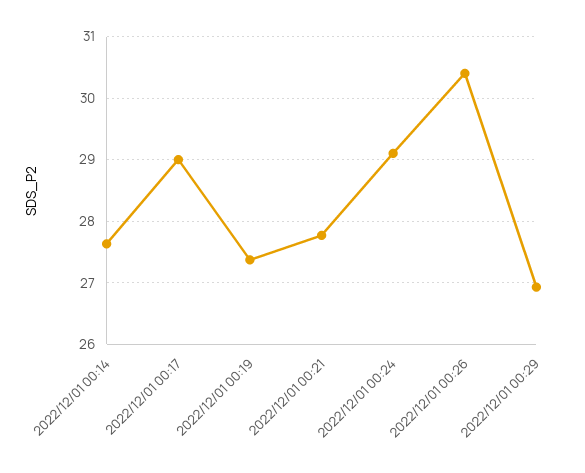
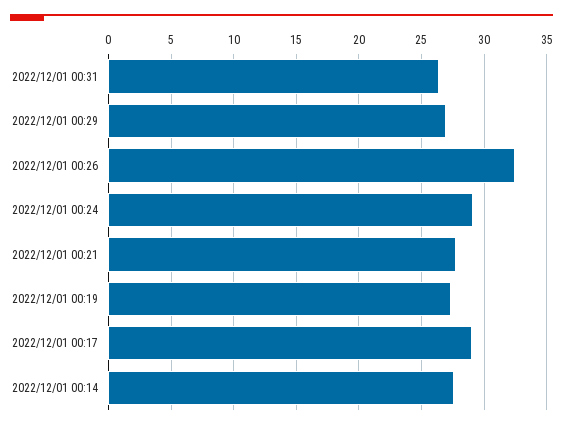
2022/12/01 00:26: 30.4 -> 32.5
2022/12/01 00:31: none -> 26.5

